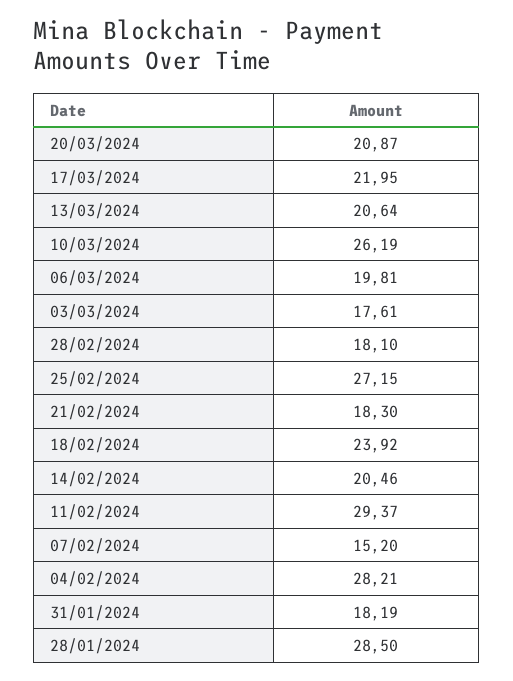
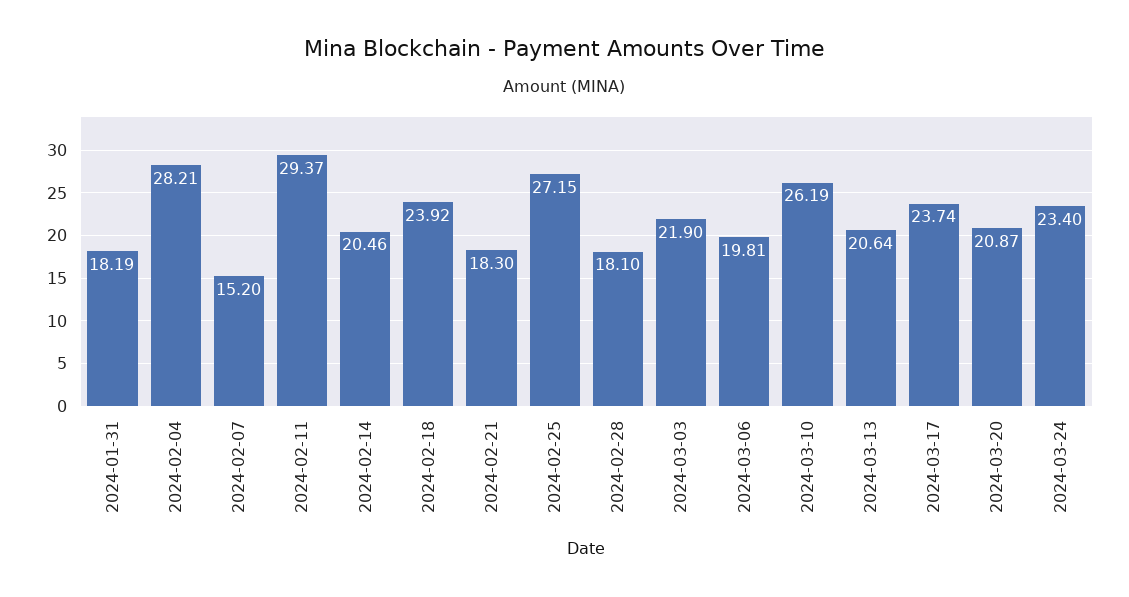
17/03/2024: 21.95 -> 23.74
03/03/2024: 17.61 -> 21.9
28/01/2024: 28.5 -> none
2024-03-24: none -> 23.4

